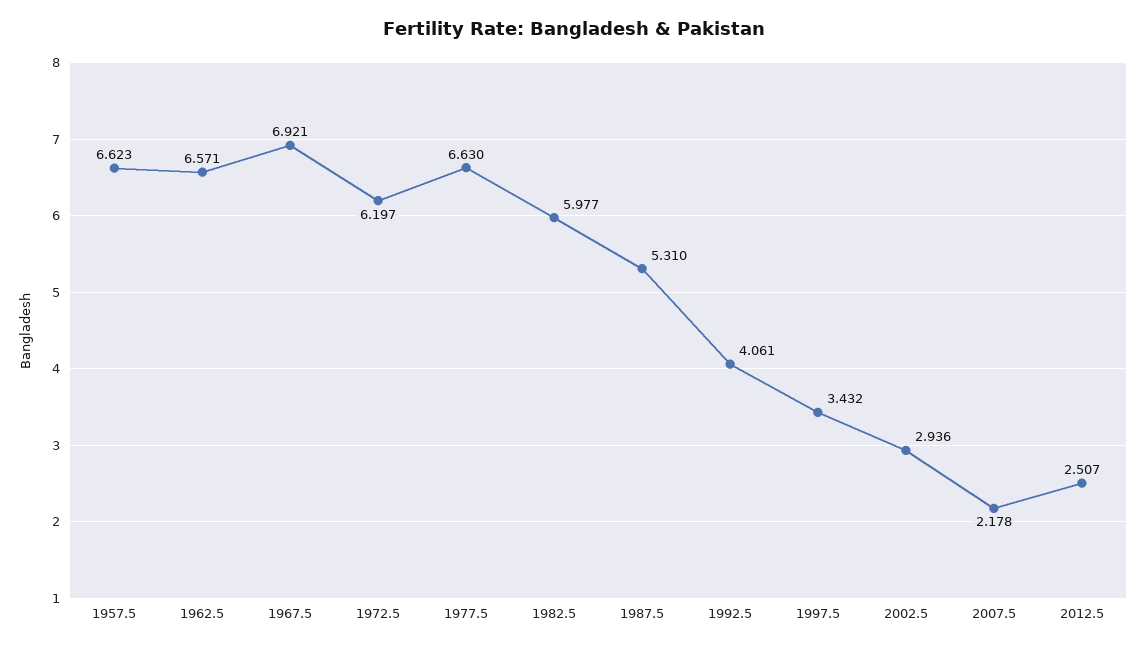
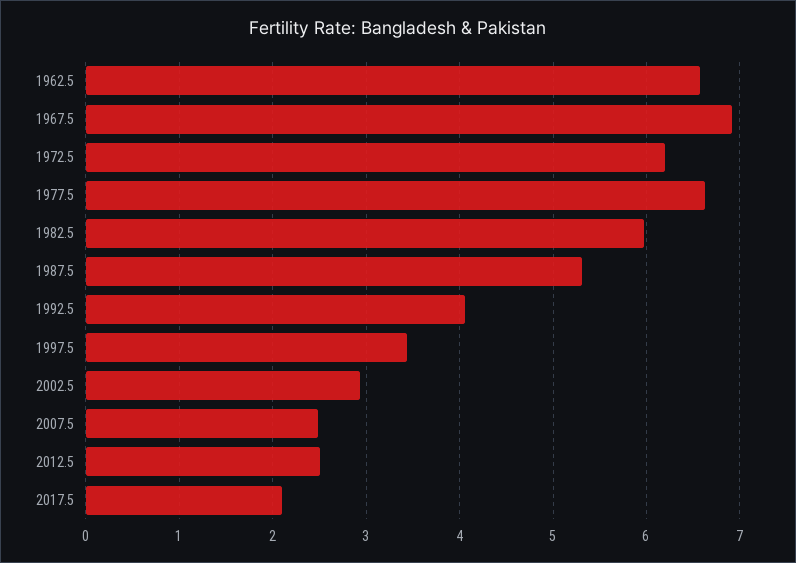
1957.5: 6.623 -> none
2007.5: 2.178 -> 2.5
2017.5: none -> 2.1

